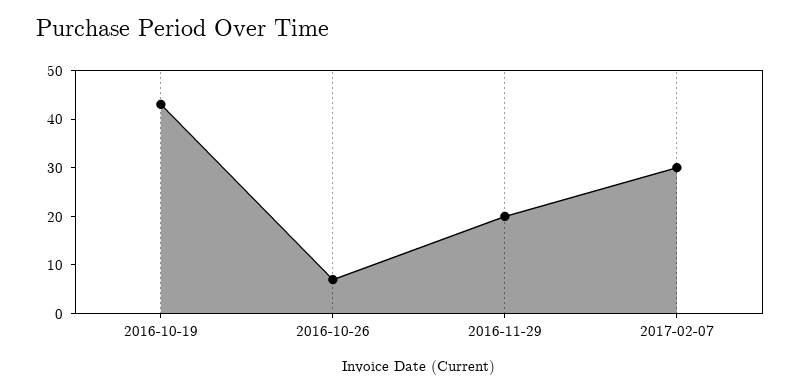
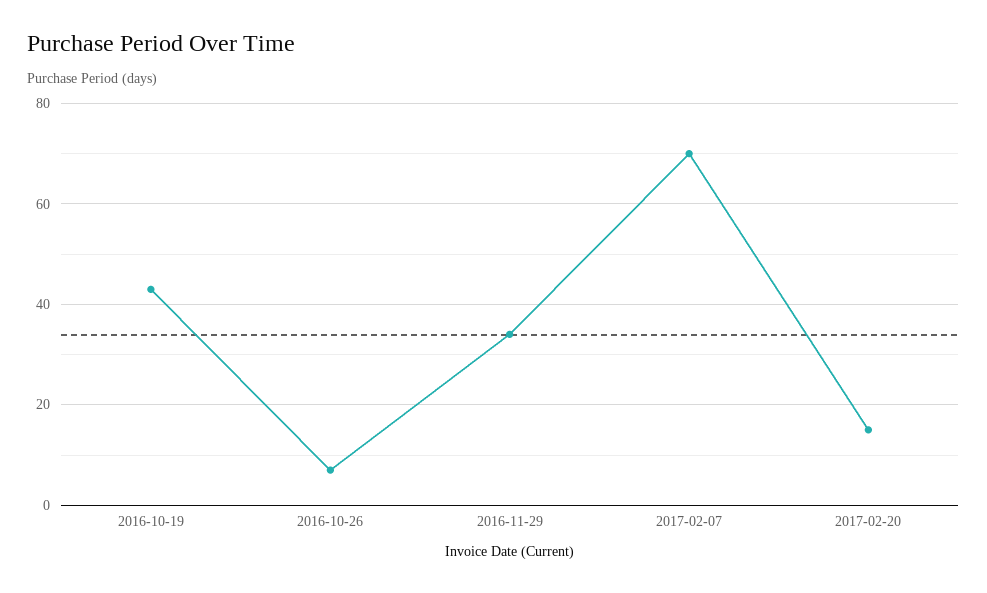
2016-11-29: 20 -> 35
2017-02-07: 30 -> 70
2017-02-20: none -> 15

